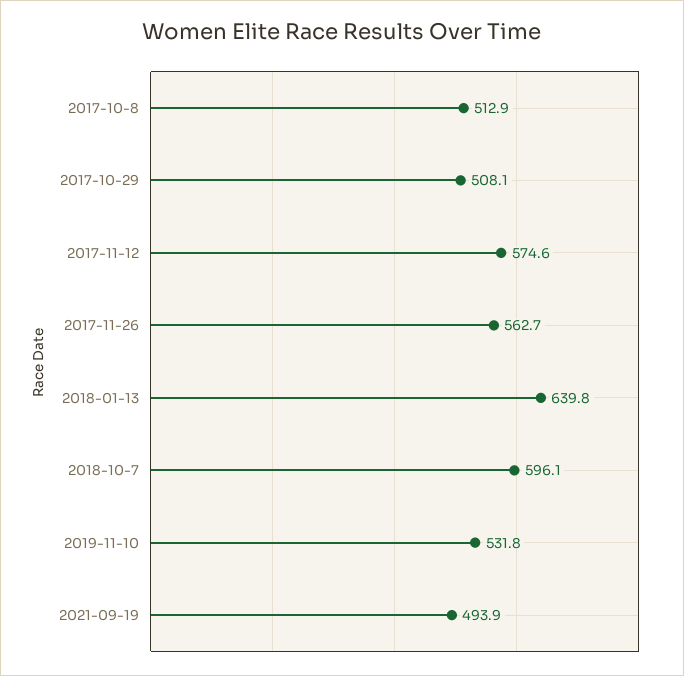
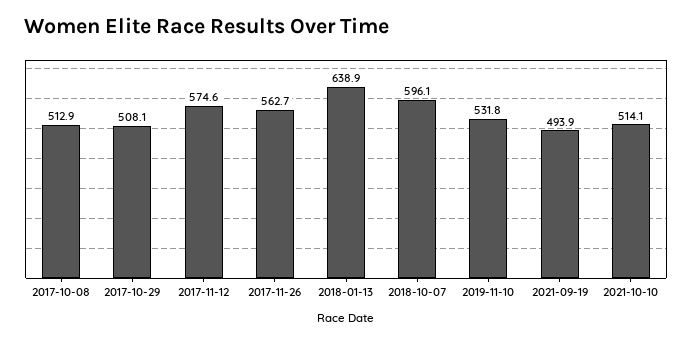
2018-01-13: 639.8 -> 638.9
2021-10-10: none -> 514.1

